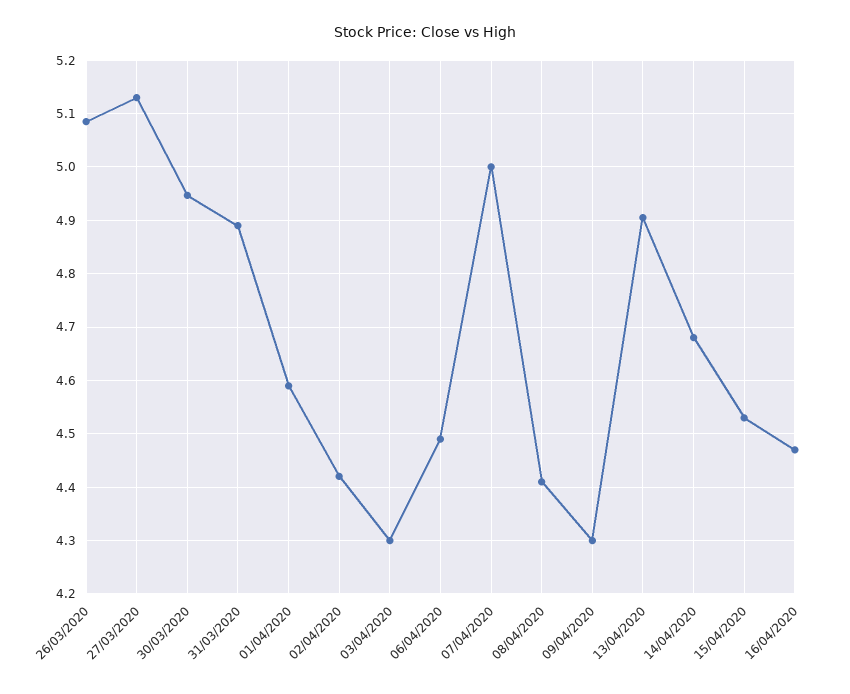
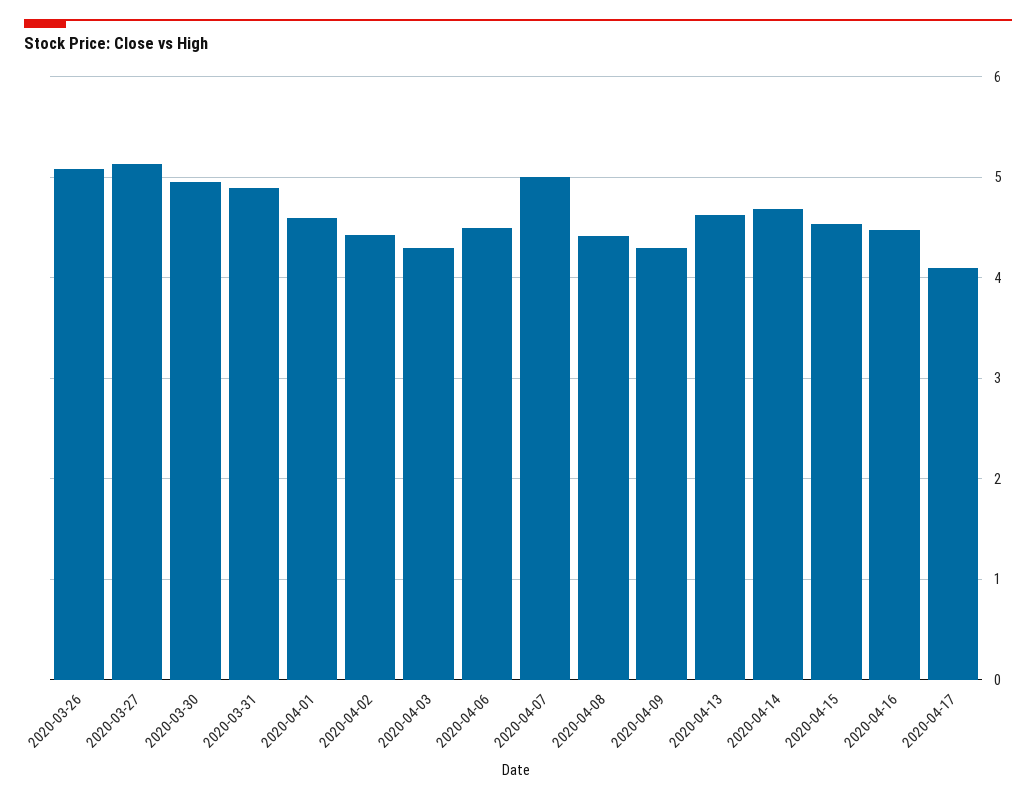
13/04/2020: 4.9 -> 4.6
2020-04-17: none -> 4.1

